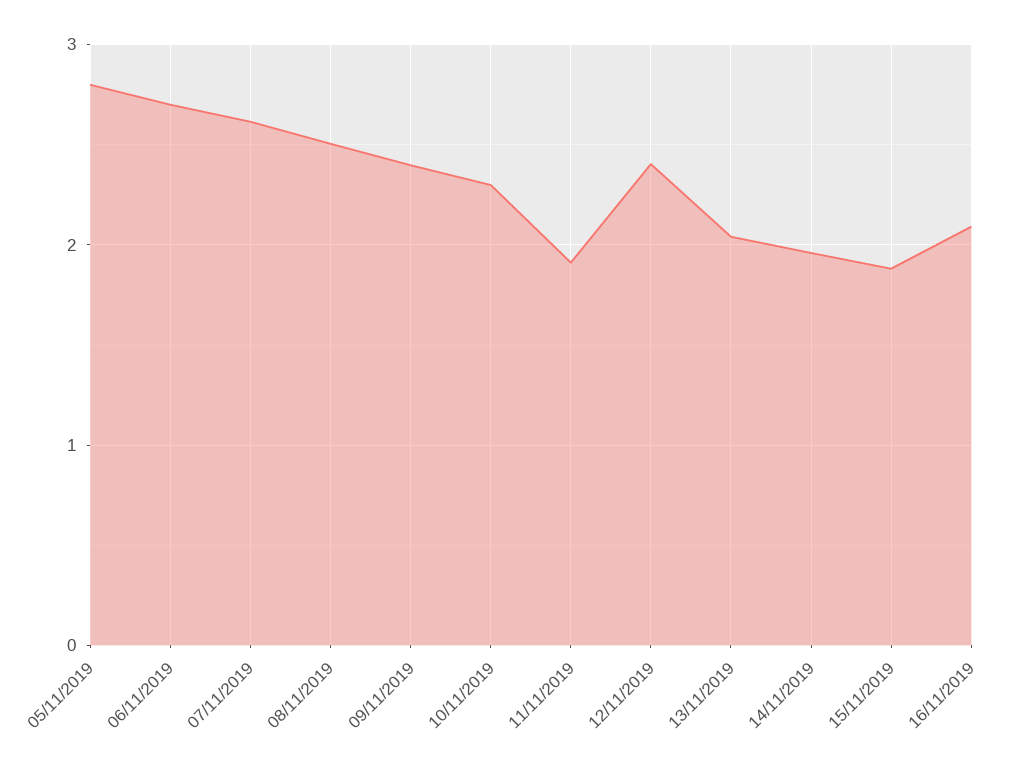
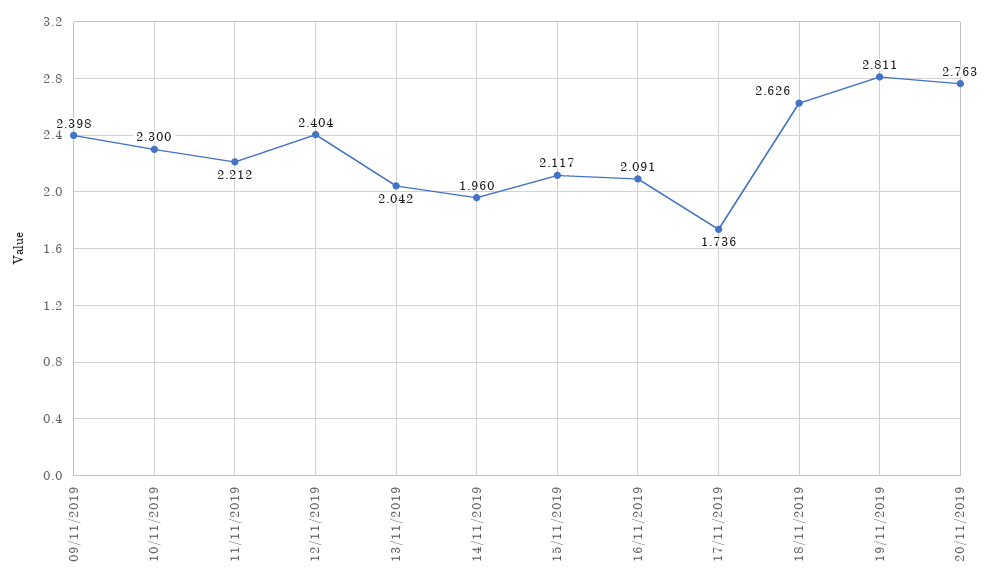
05/11/2019: 2.8 -> none
06/11/2019: 2.7 -> none
07/11/2019: 2.6 -> none
08/11/2019: 2.5 -> none
11/11/2019: 1.9 -> 2.212
15/11/2019: 1.9 -> 2.117
17/11/2019: none -> 1.736
18/11/2019: none -> 2.626
19/11/2019: none -> 2.811
20/11/2019: none -> 2.763

